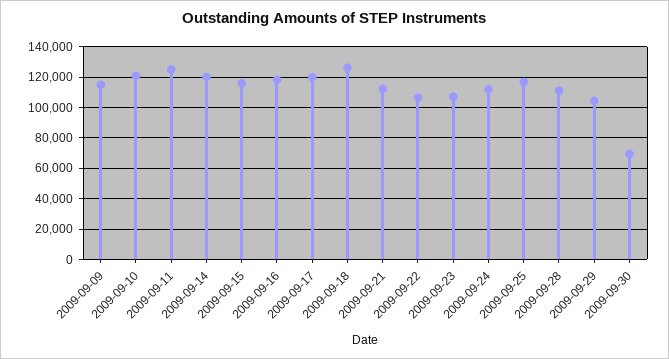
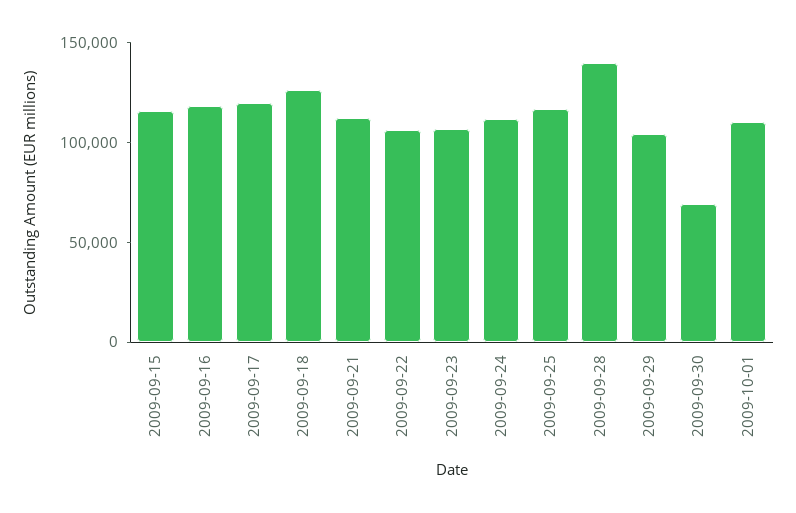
2009-09-09: 115000 -> none
2009-09-10: 120000 -> none
2009-09-11: 125000 -> none
2009-09-14: 120000 -> none
2009-09-28: 110000 -> 140000
2009-10-01: none -> 110000

